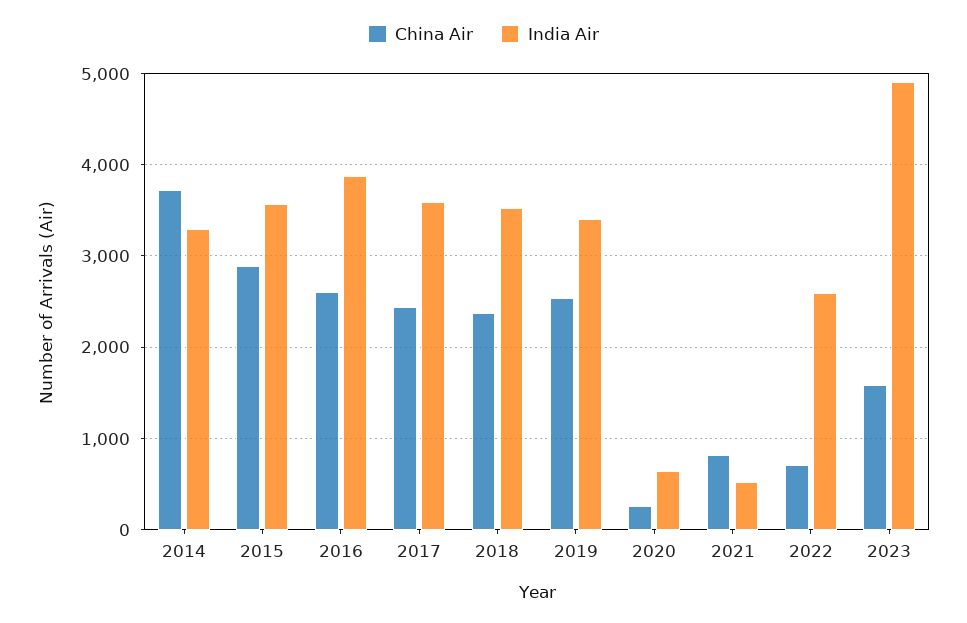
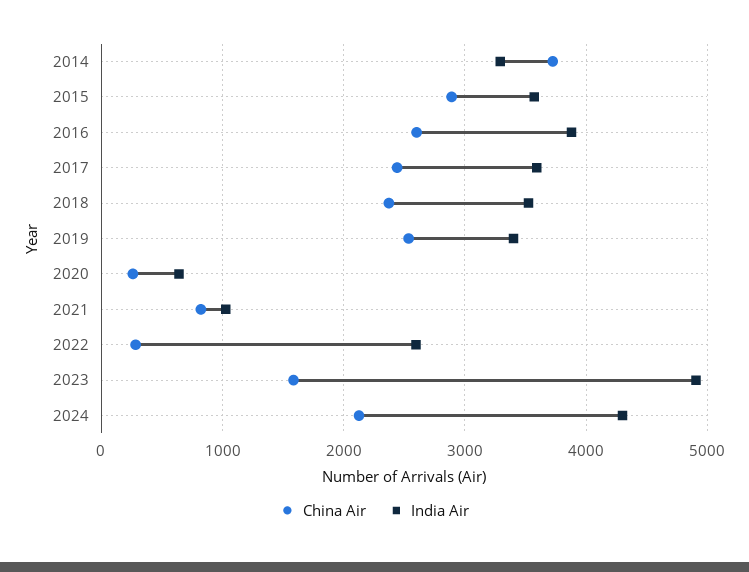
India Air, 2021: 500 -> 1000
China Air, 2022: 700 -> 300
China Air, 2024: none -> 2100
India Air, 2024: none -> 4300

